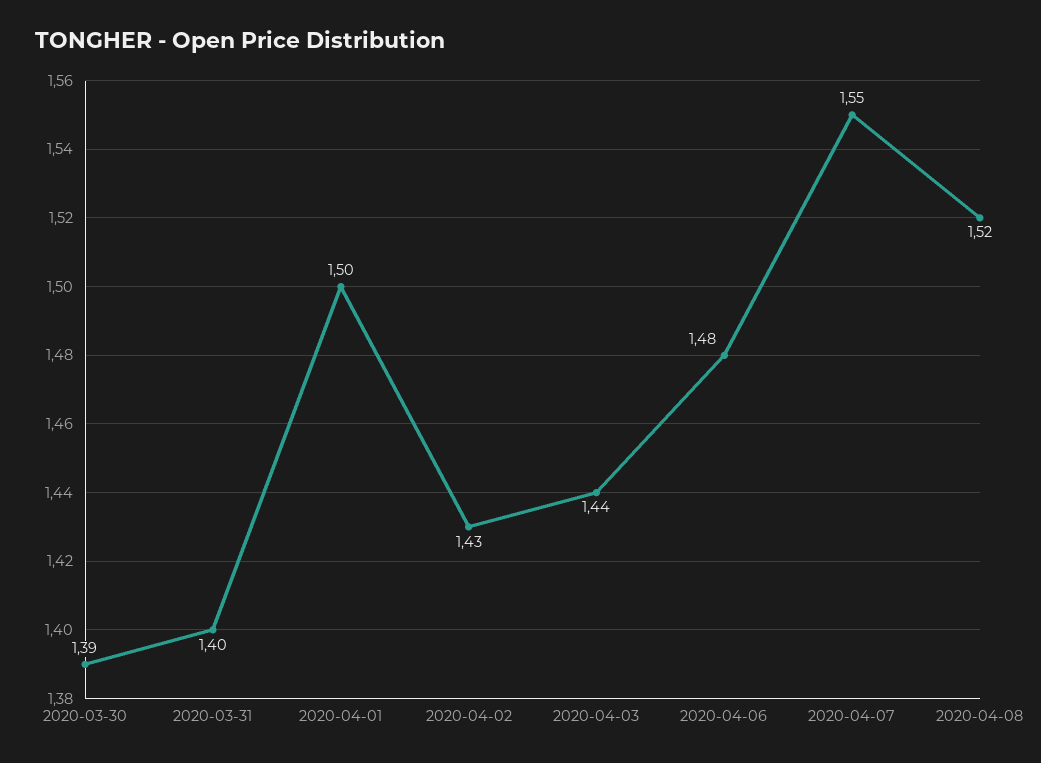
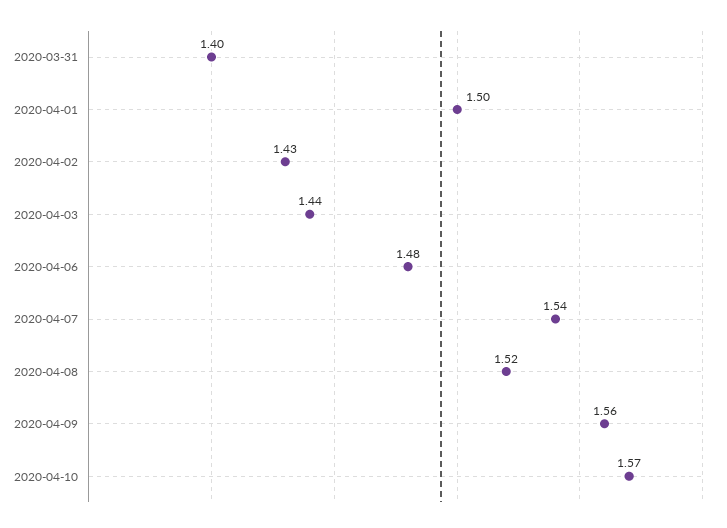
2020-03-30: 1.39 -> none
2020-04-07: 1.55 -> 1.54
2020-04-09: none -> 1.56
2020-04-10: none -> 1.57

